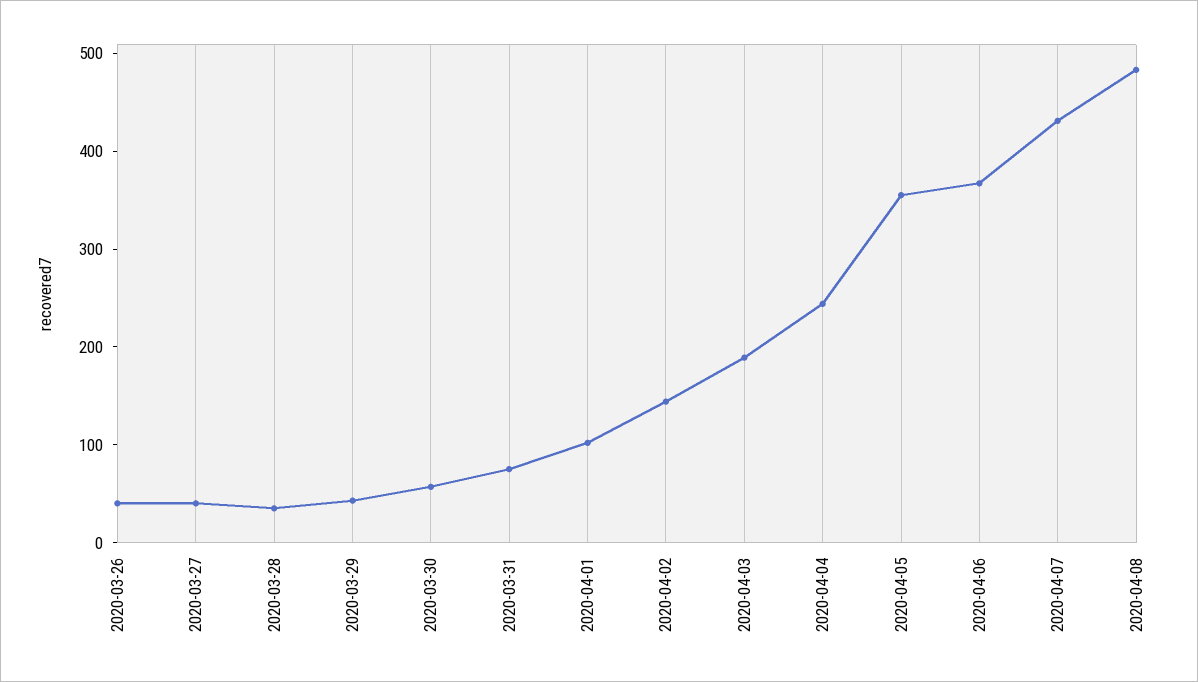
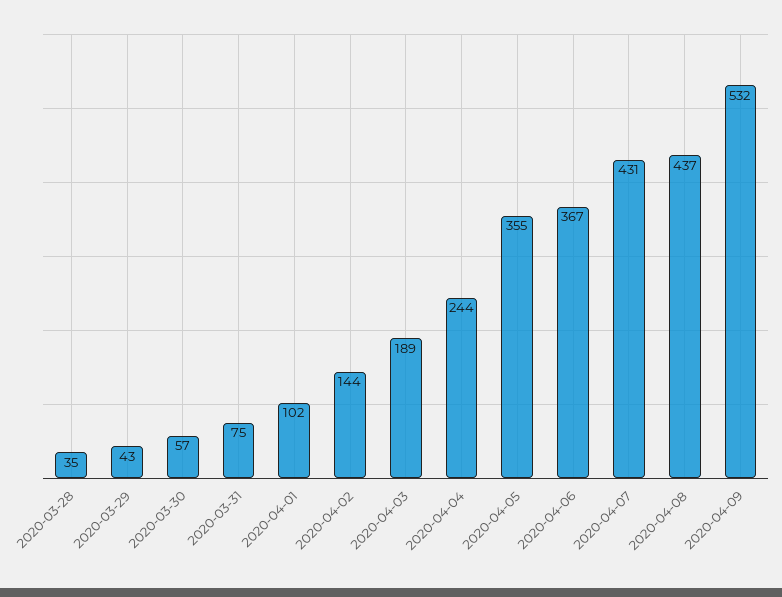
2020-03-26: 40 -> none
2020-03-27: 40 -> none
2020-04-08: 480 -> 437
2020-04-09: none -> 532

